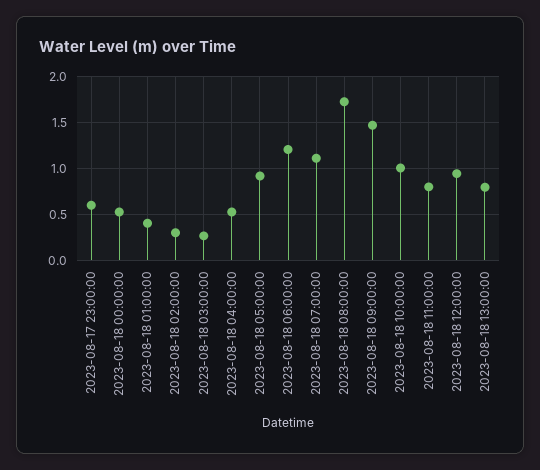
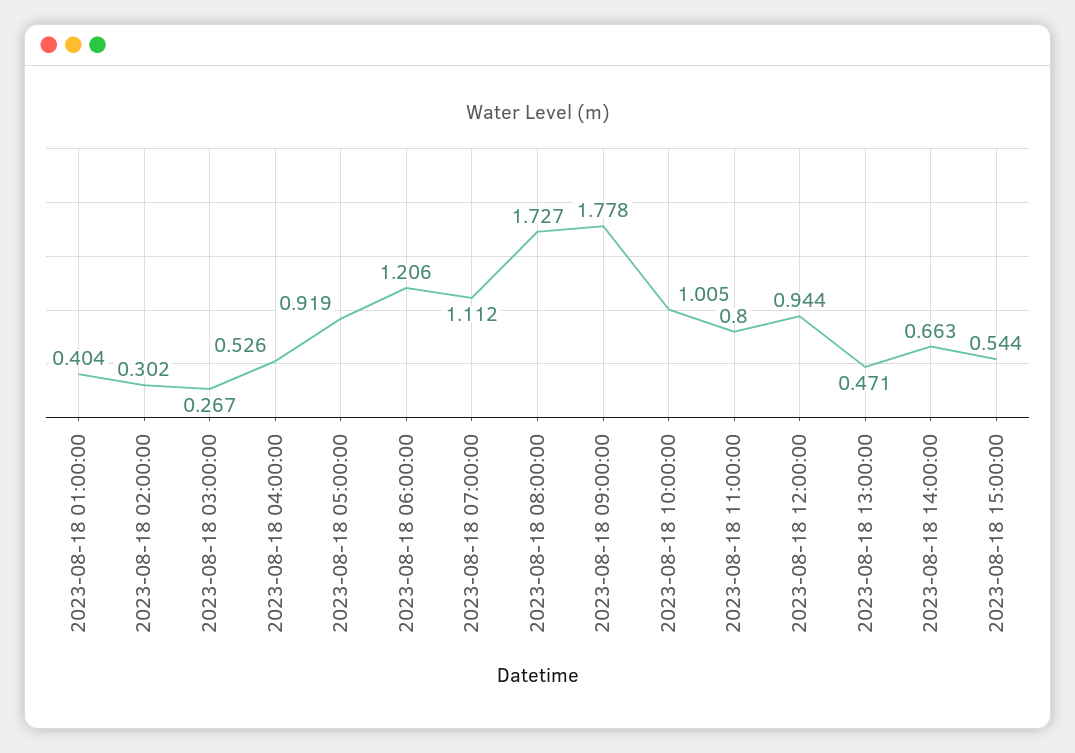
2023-08-17 23:00:00: 0.6 -> none
2023-08-18 00:00:00: 0.5 -> none
2023-08-18 09:00:00: 1.5 -> 1.778
2023-08-18 13:00:00: 0.8 -> 0.471
2023-08-18 14:00:00: none -> 0.663
2023-08-18 15:00:00: none -> 0.544

